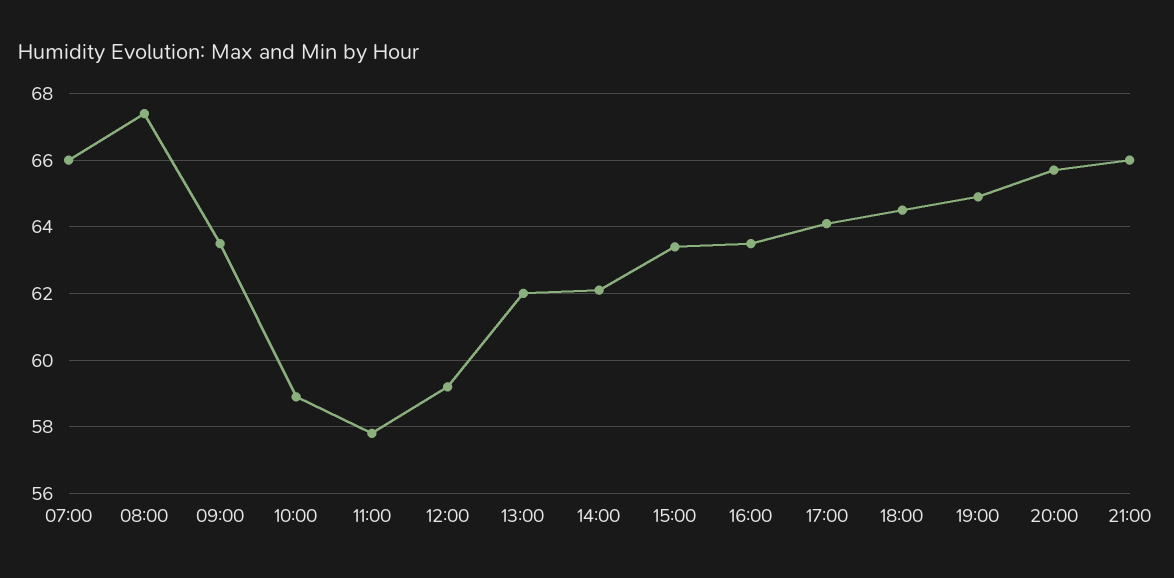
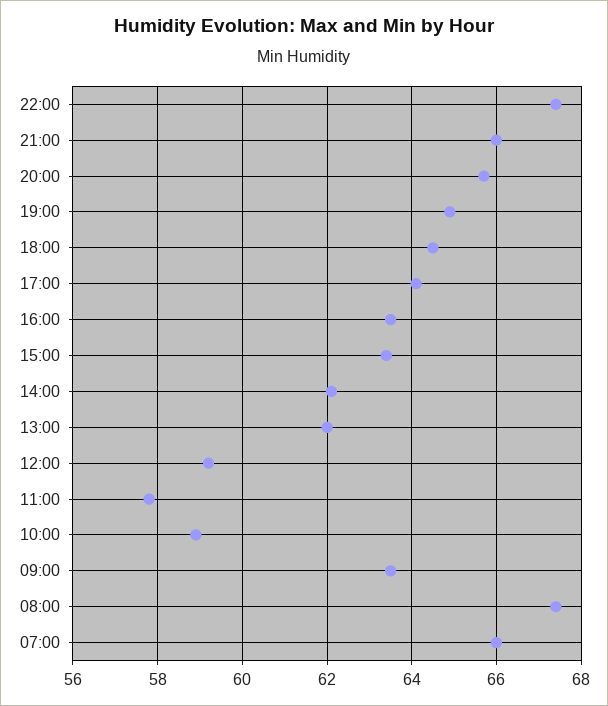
22:00: none -> 67.5

